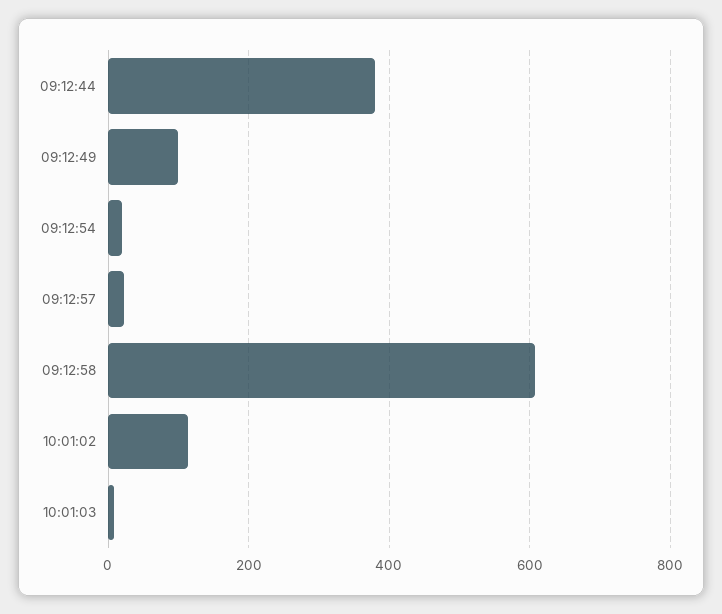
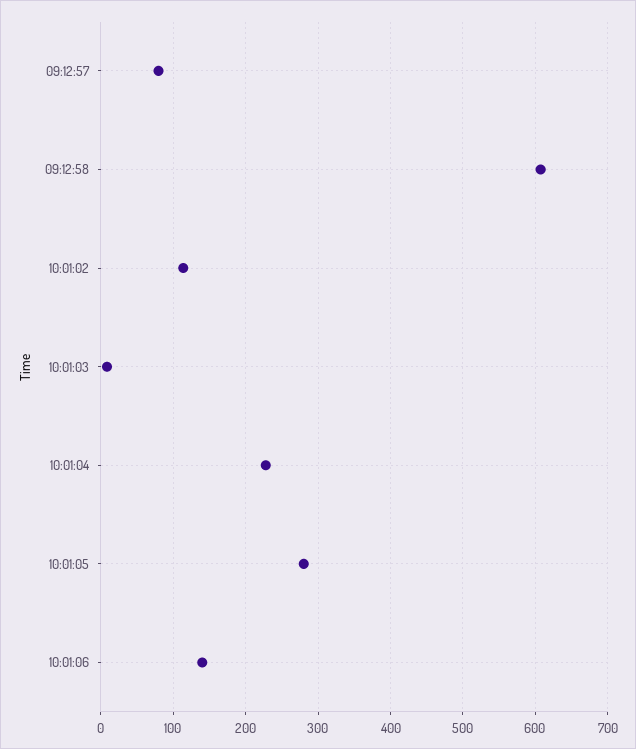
09:12:44: 380 -> none
09:12:49: 100 -> none
09:12:54: 20 -> none
09:12:57: 20 -> 80
10:01:04: none -> 230
10:01:05: none -> 280
10:01:06: none -> 140

